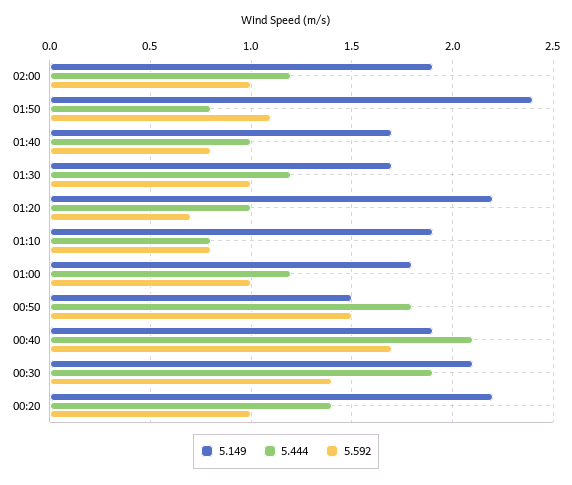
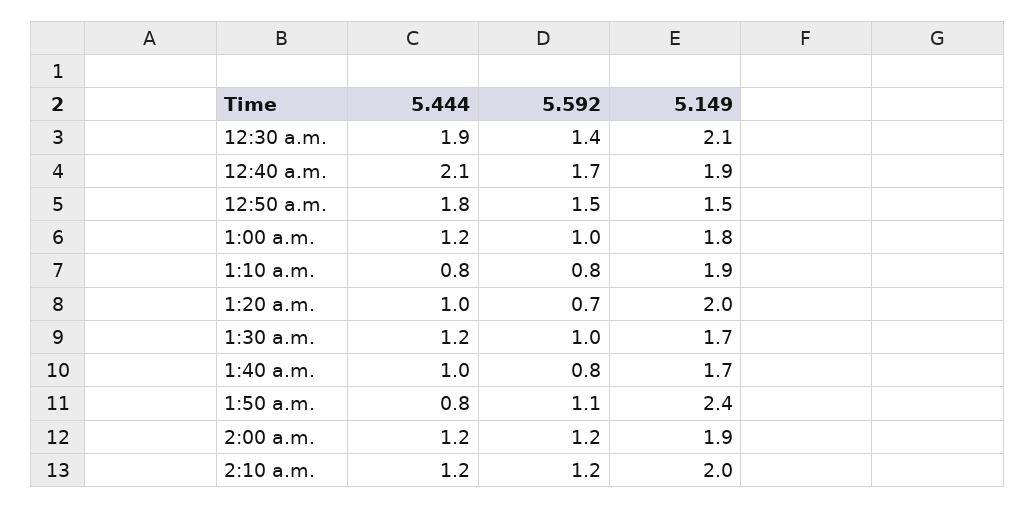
5.592, 02:00: 1 -> 1.2
5.149, 01:20: 2.2 -> 2
5.149, 00:20: 2.2 -> none
5.444, 00:20: 1.4 -> none
5.592, 00:20: 1 -> none
5.444, 2:10 a.m.: none -> 1.2
5.592, 2:10 a.m.: none -> 1.2
5.149, 2:10 a.m.: none -> 2

